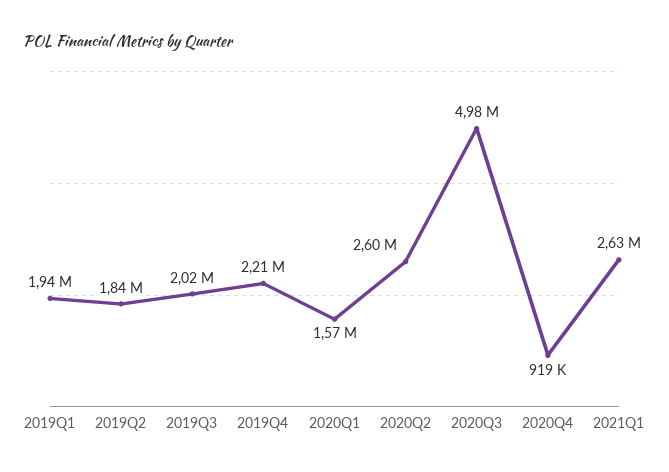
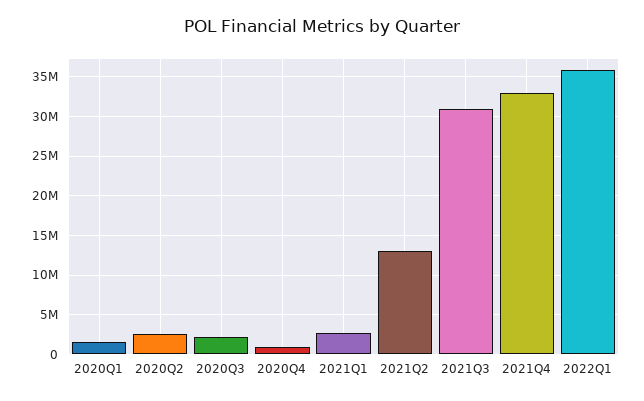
2019Q1: 1940000 -> none
2019Q2: 1840000 -> none
2019Q3: 2020000 -> none
2019Q4: 2210000 -> none
2020Q3: 4980000 -> 2000000
2021Q2: none -> 13000000
2021Q3: none -> 31000000
2021Q4: none -> 33000000
2022Q1: none -> 36000000

